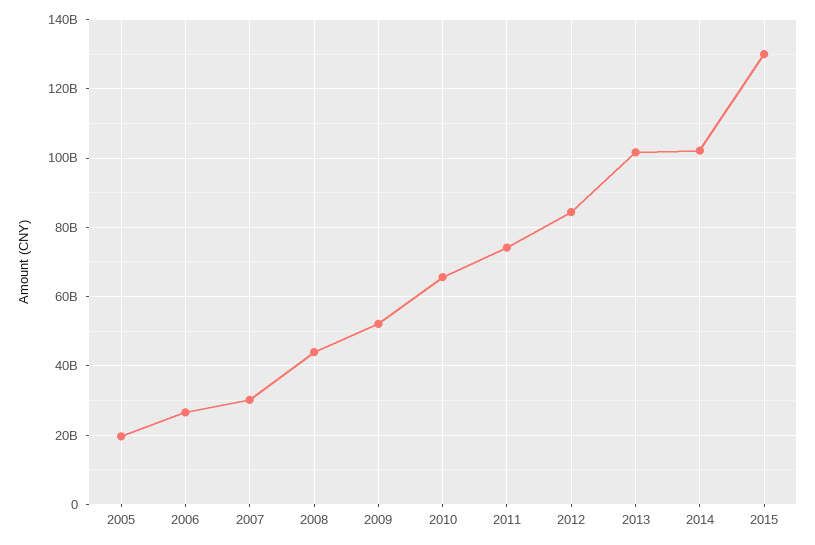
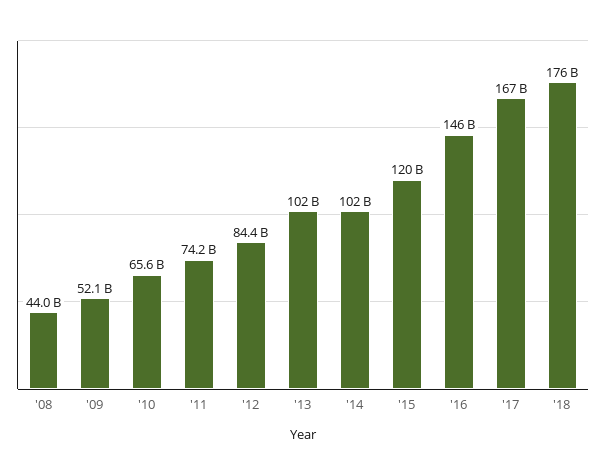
2005: 20000000000 -> none
2006: 26000000000 -> none
2007: 30000000000 -> none
2015: 130000000000 -> 120000000000
'16: none -> 146000000000
'17: none -> 167000000000
'18: none -> 176000000000

